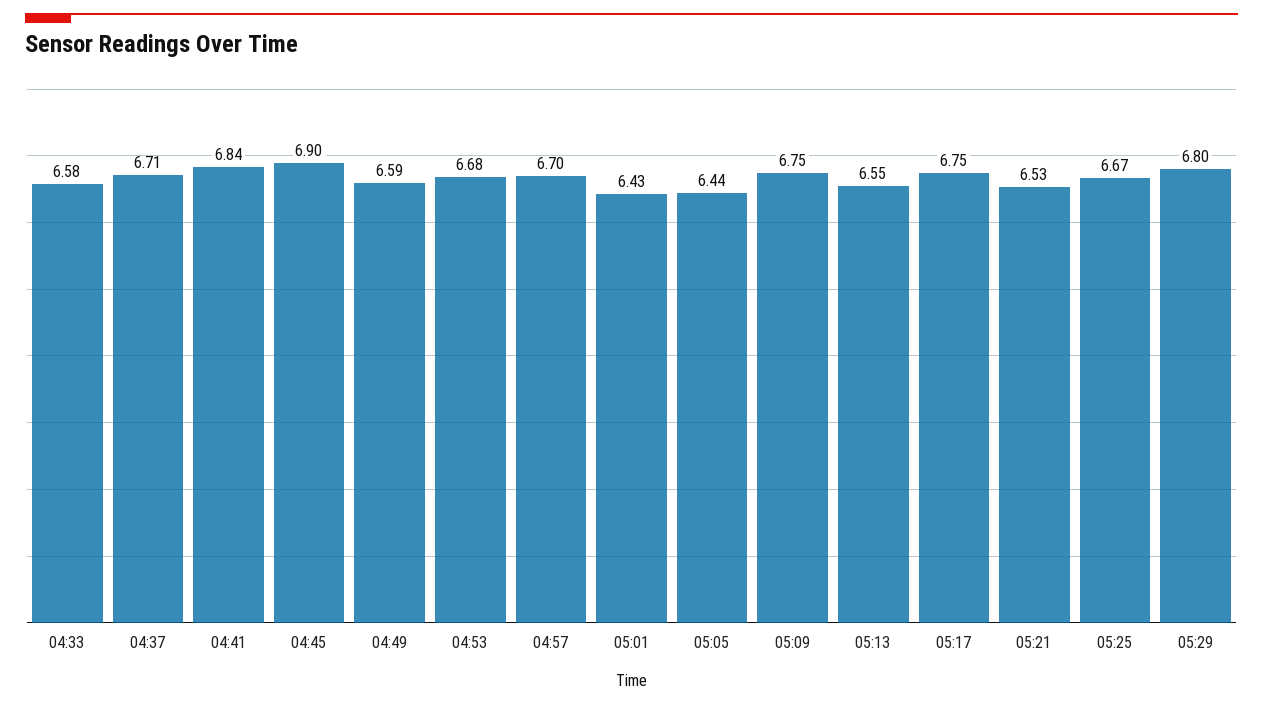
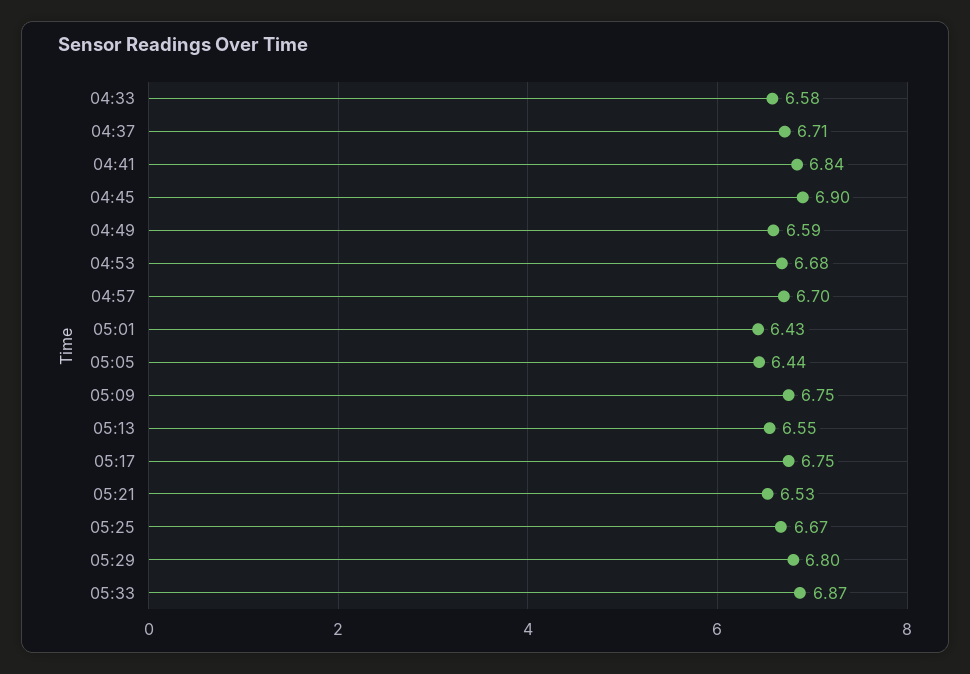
05:33: none -> 6.87

